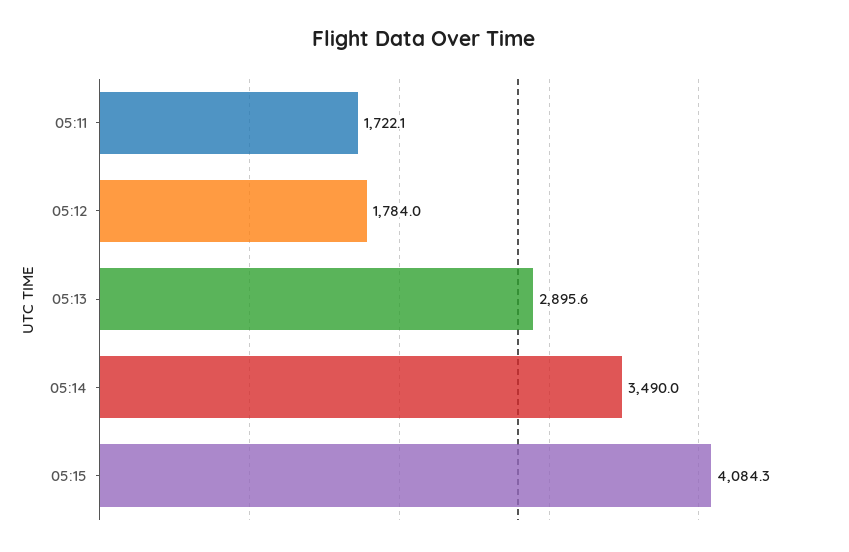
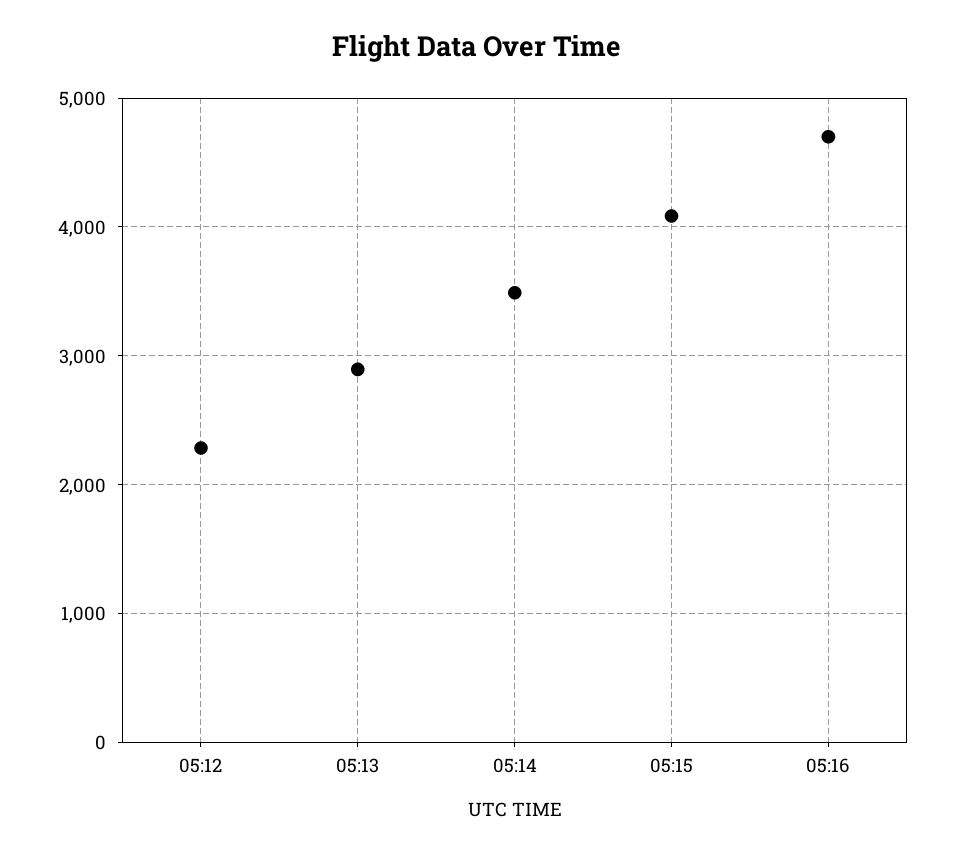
05:11: 1722.1 -> none
05:12: 1784 -> 2300
05:16: none -> 4700

